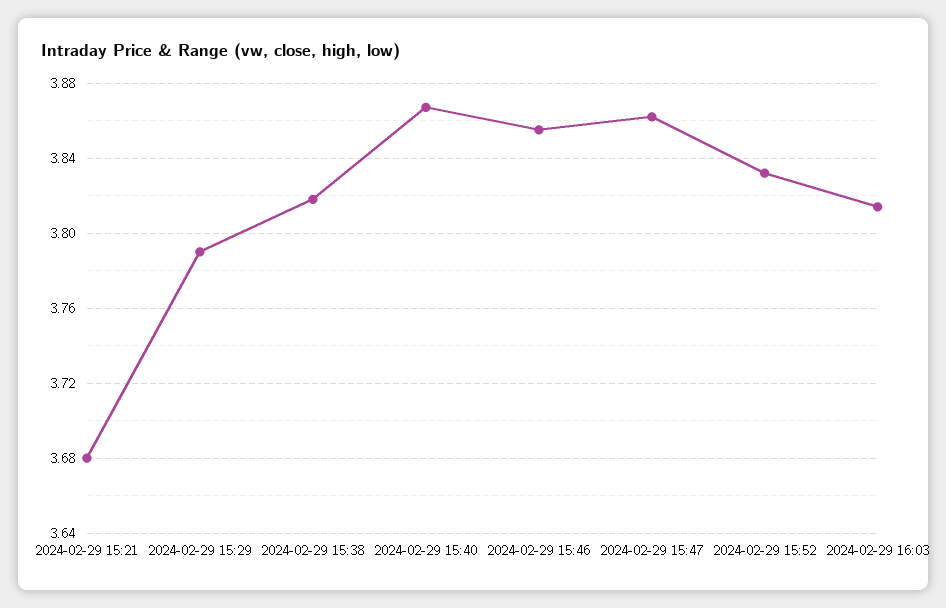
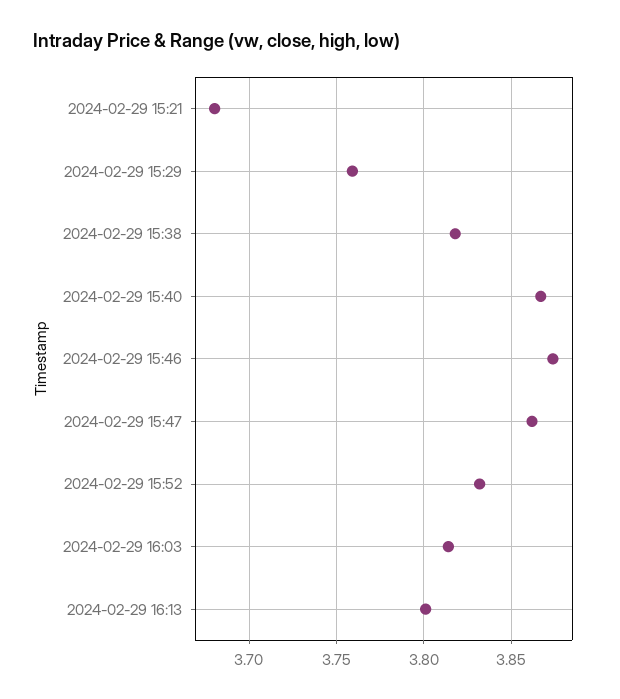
2024-02-29 15:29: 3.79 -> 3.76
2024-02-29 15:46: 3.855 -> 3.875
2024-02-29 16:13: none -> 3.8

